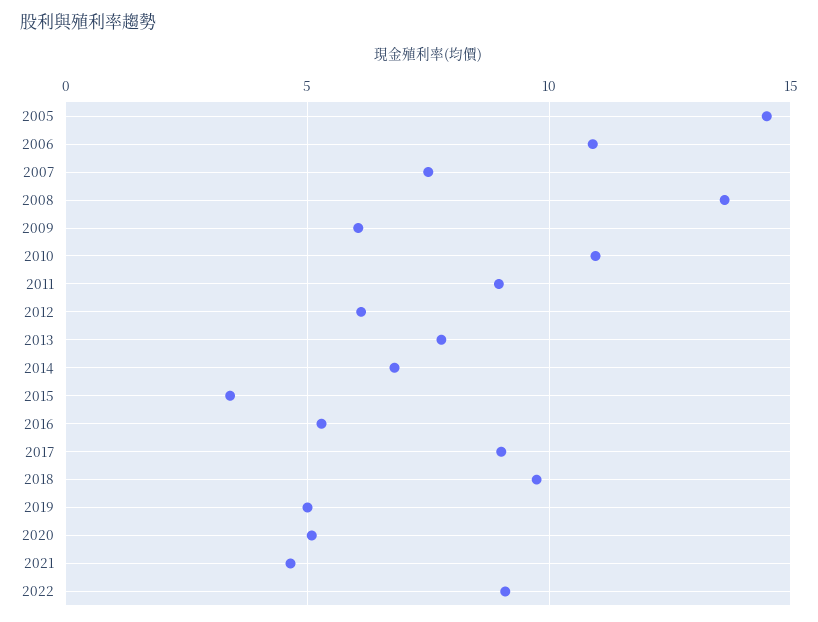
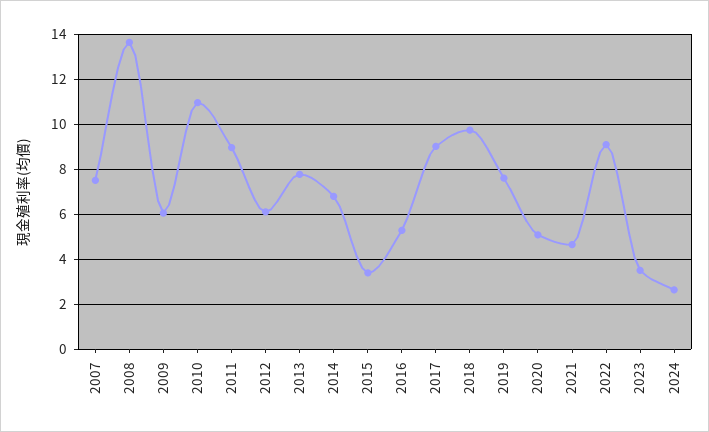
2005: 14.5 -> none
2006: 11 -> none
2019: 5 -> 7.5
2023: none -> 3.5
2024: none -> 2.5

